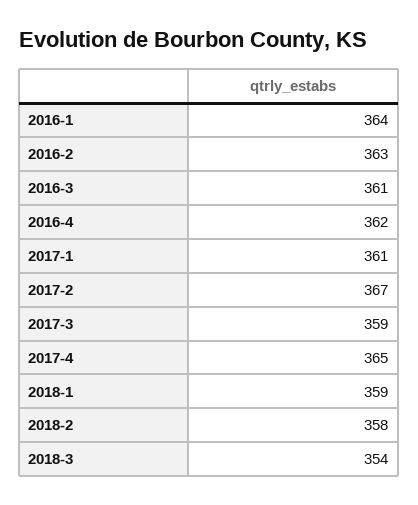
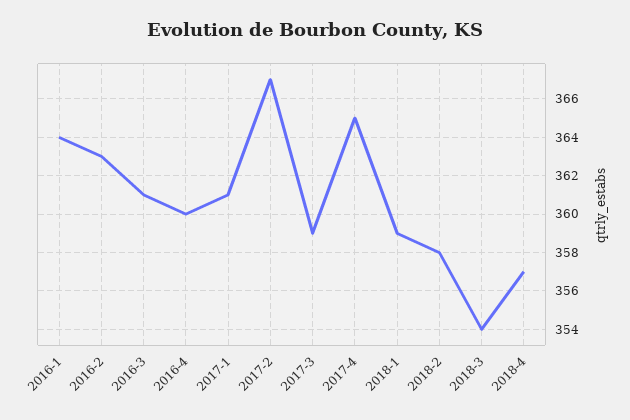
2016-4: 362 -> 360
2018-4: none -> 357

